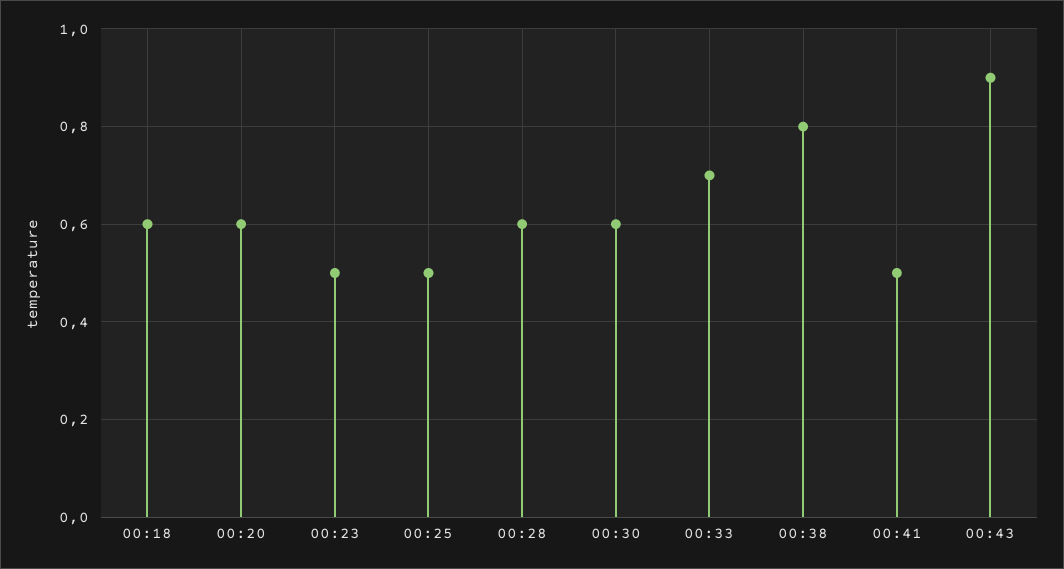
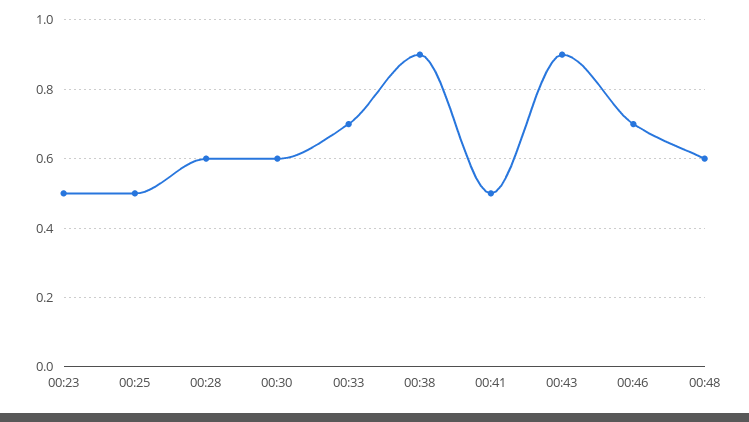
00:18: 0.6 -> none
00:20: 0.6 -> none
00:38: 0.8 -> 0.9
00:46: none -> 0.7
00:48: none -> 0.6

